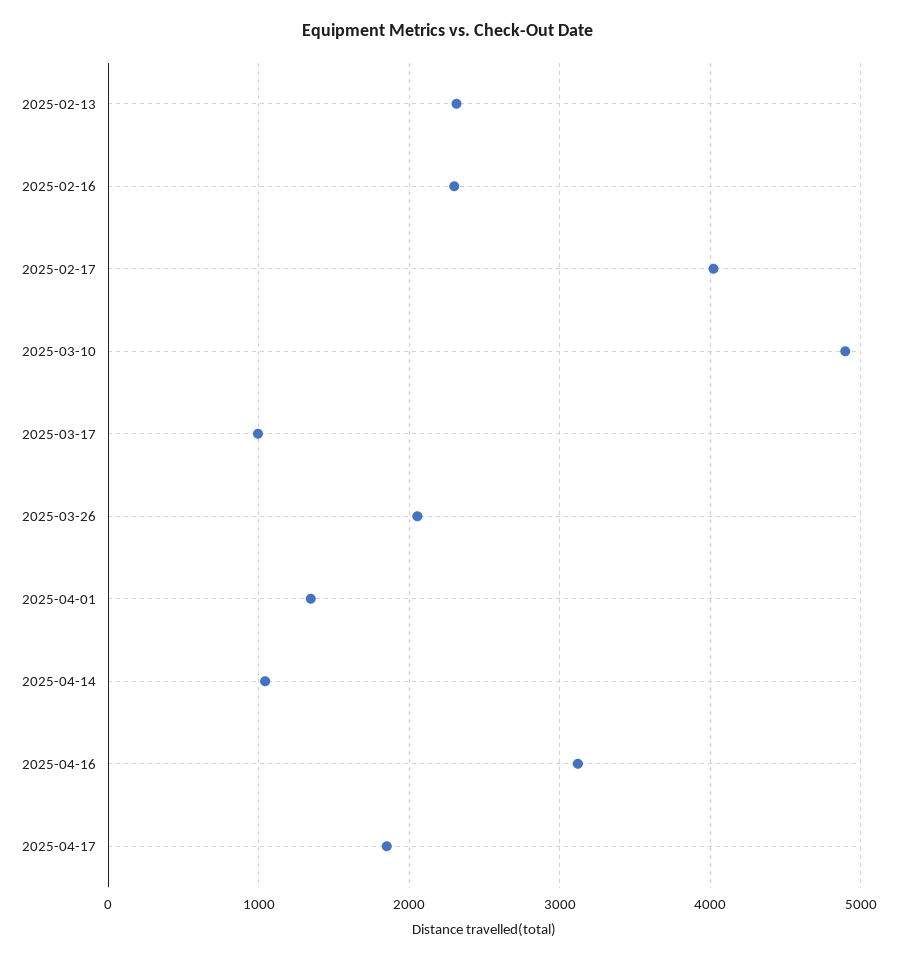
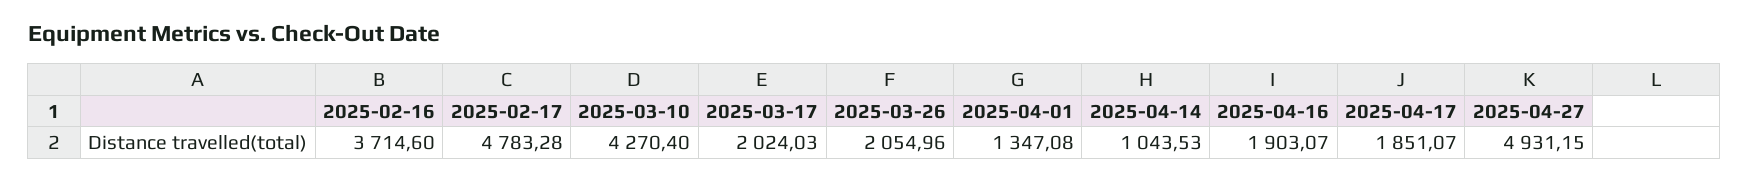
2025-02-13: 2300 -> none
2025-02-16: 2300 -> 3714.6
2025-02-17: 4000 -> 4783.28
2025-03-10: 4900 -> 4270.4
2025-03-17: 1000 -> 2024.03
2025-04-16: 3100 -> 1903.07
2025-04-27: none -> 4931.15

